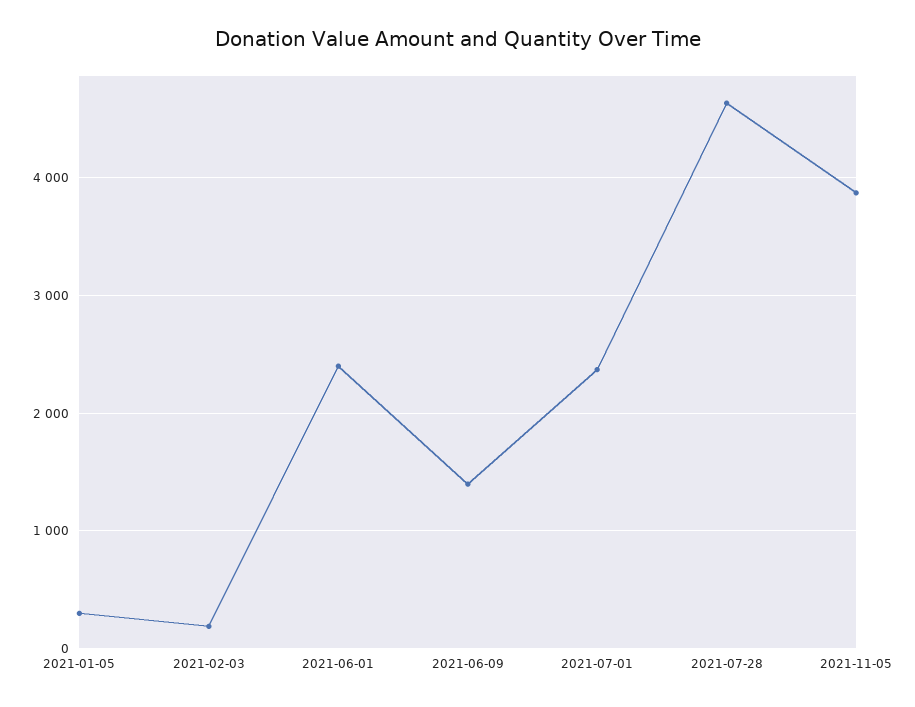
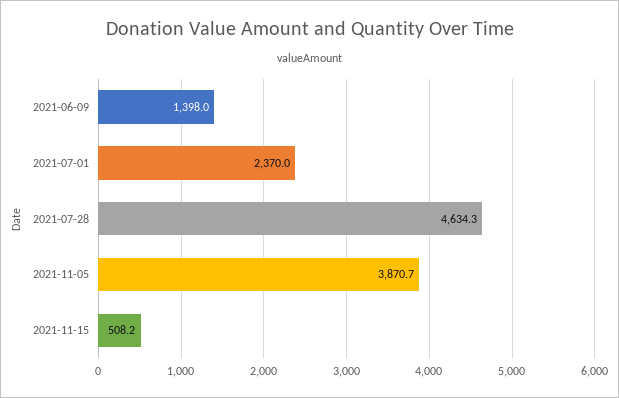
2021-01-05: 300 -> none
2021-02-03: 200 -> none
2021-06-01: 2400 -> none
2021-11-15: none -> 508.2

